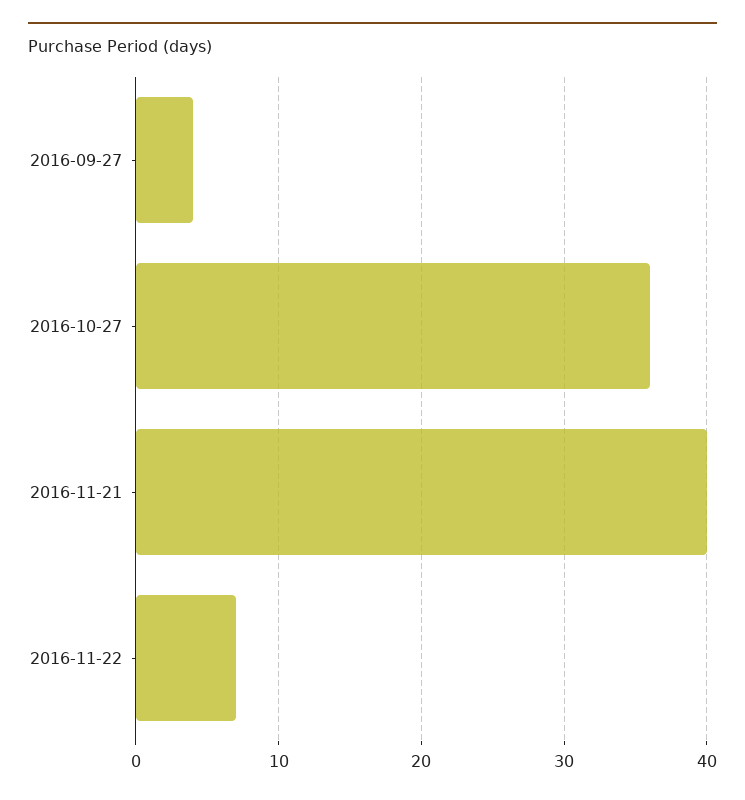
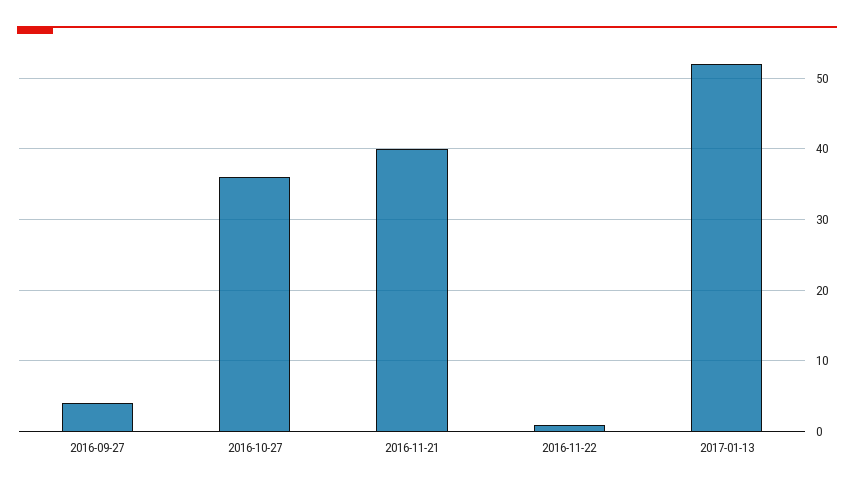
2016-11-22: 7 -> 1
2017-01-13: none -> 52

